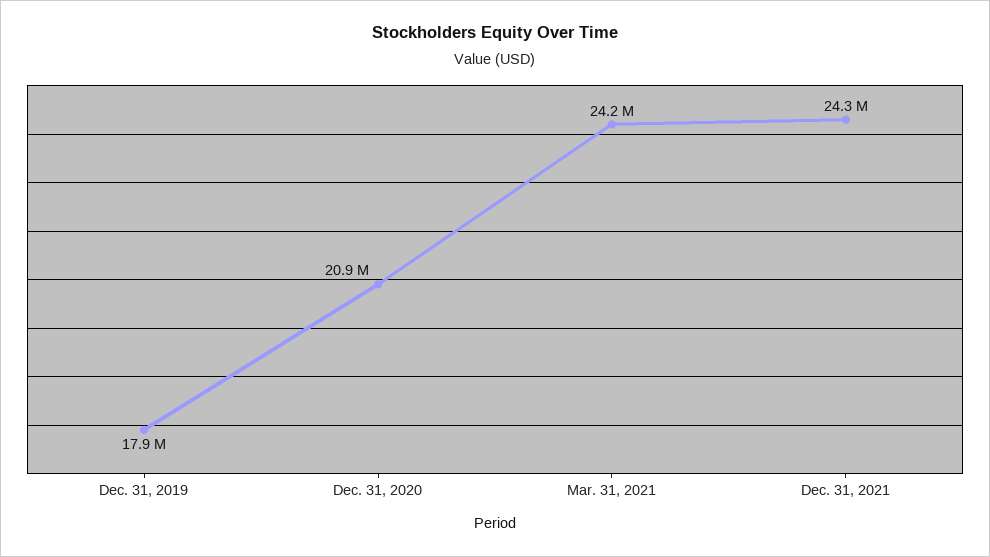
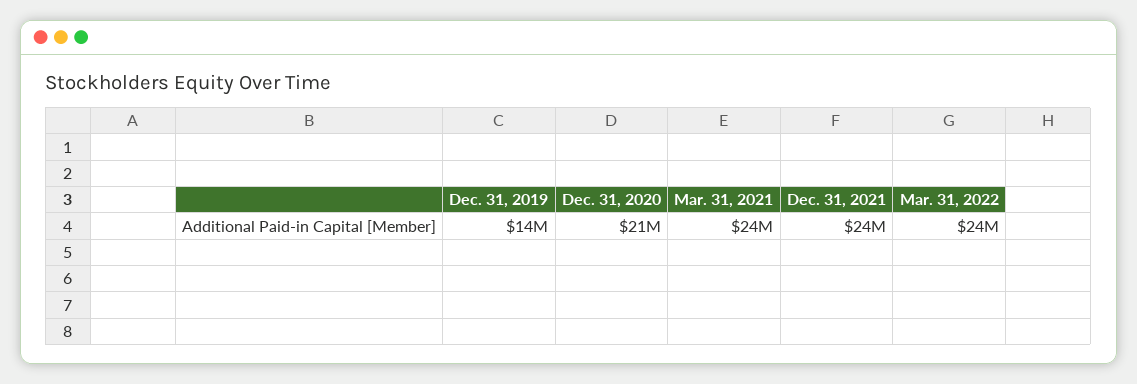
Dec. 31, 2019: 17900000 -> 14000000
Mar. 31, 2022: none -> 24000000

